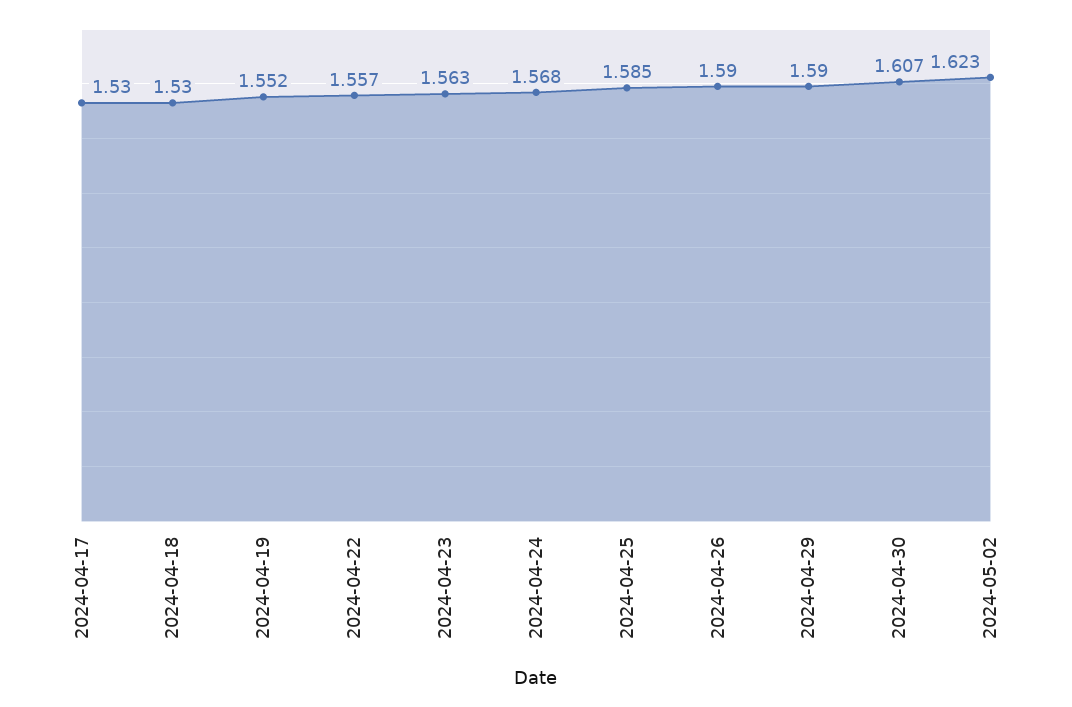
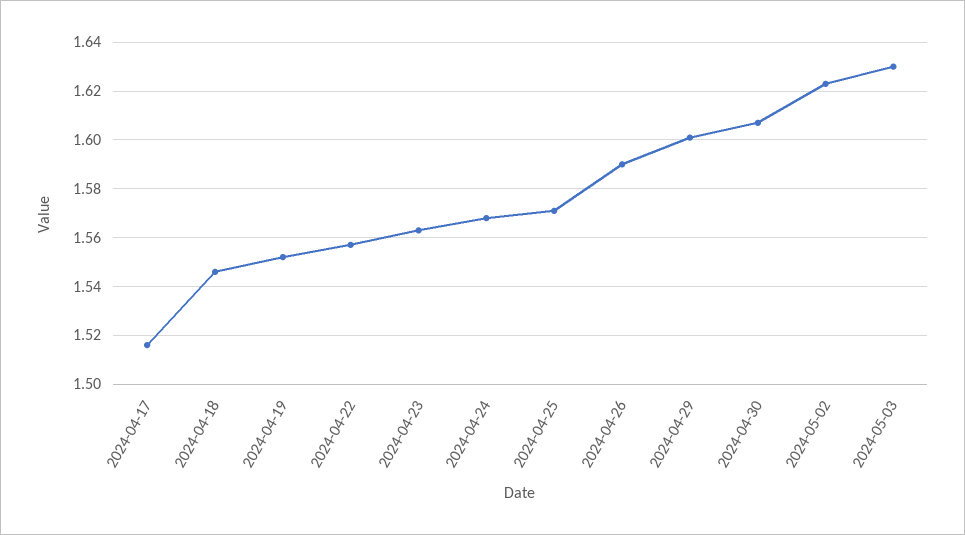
2024-04-17: 1.53 -> 1.515
2024-04-18: 1.53 -> 1.545
2024-04-25: 1.585 -> 1.57
2024-04-29: 1.59 -> 1.6
2024-05-03: none -> 1.63

